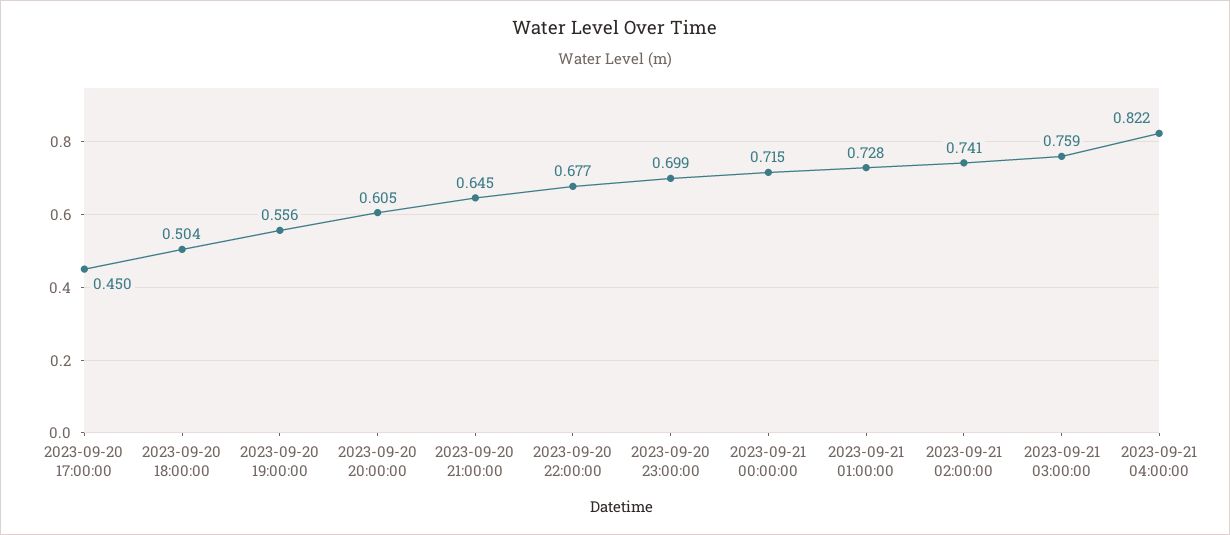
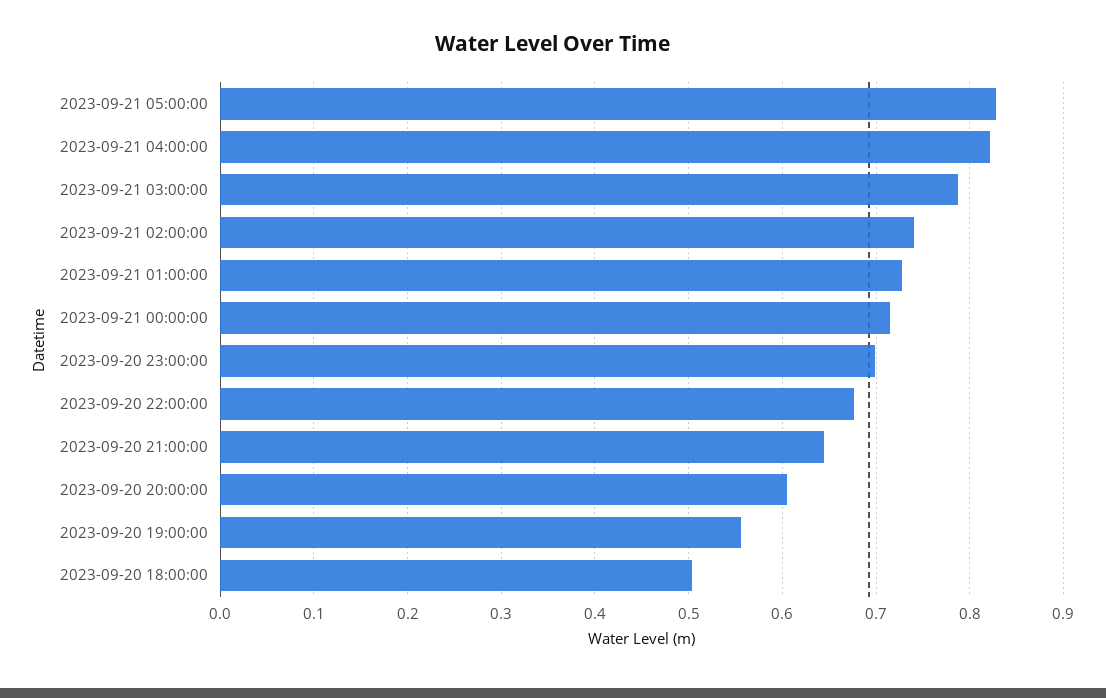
2023-09-20 17:00:00: 0.45 -> none
2023-09-21 03:00:00: 0.759 -> 0.79
2023-09-21 05:00:00: none -> 0.83

